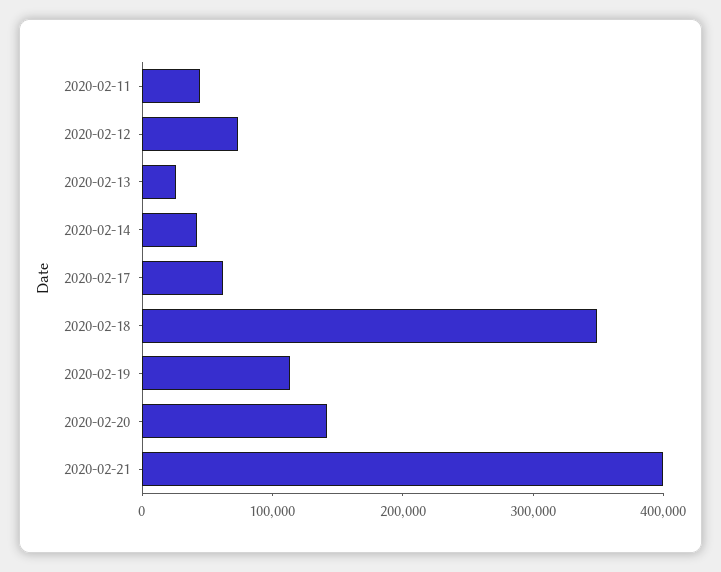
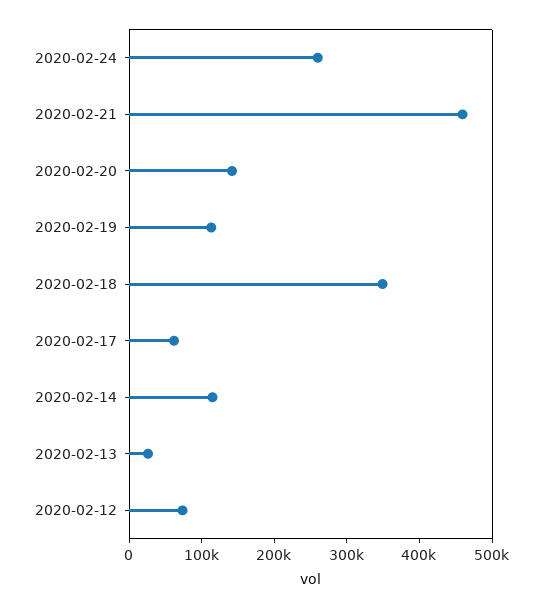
2020-02-11: 40000 -> none
2020-02-14: 40000 -> 120000
2020-02-21: 400000 -> 460000
2020-02-24: none -> 260000

